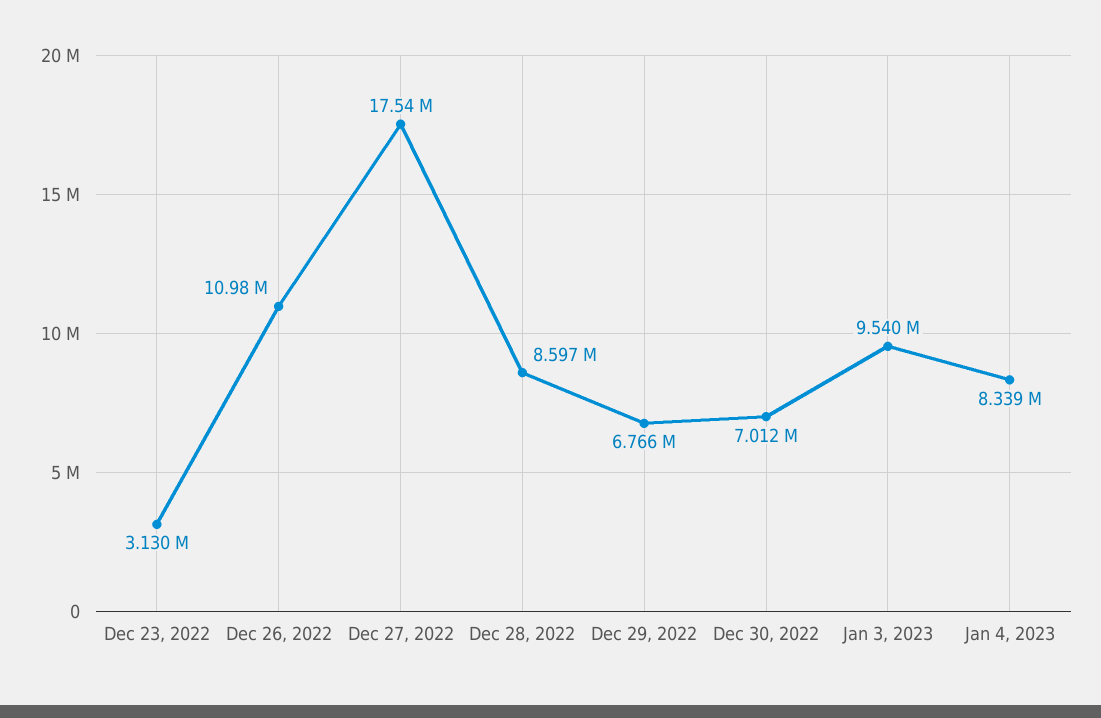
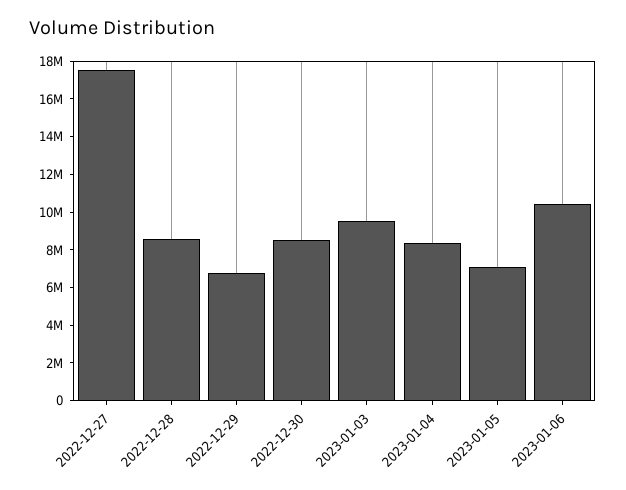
Dec 23, 2022: 3130000 -> none
Dec 26, 2022: 10980000 -> none
Dec 30, 2022: 7012000 -> 8500000
2023-01-05: none -> 7000000
2023-01-06: none -> 10500000

